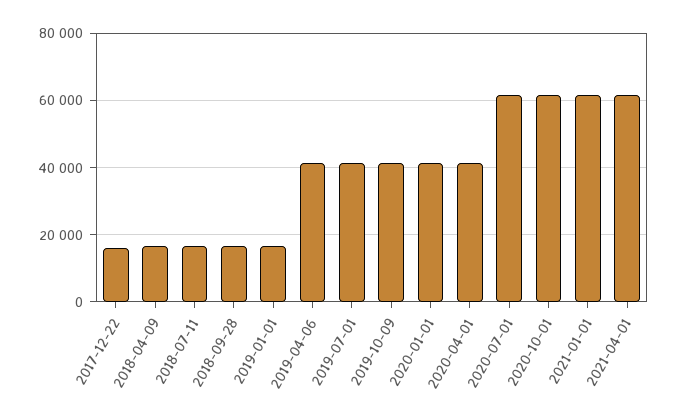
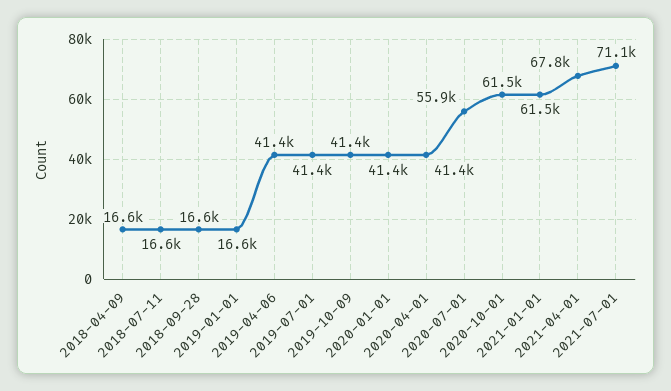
2017-12-22: 16000 -> none
2020-07-01: 62000 -> 55900
2021-04-01: 62000 -> 67800
2021-07-01: none -> 71100

